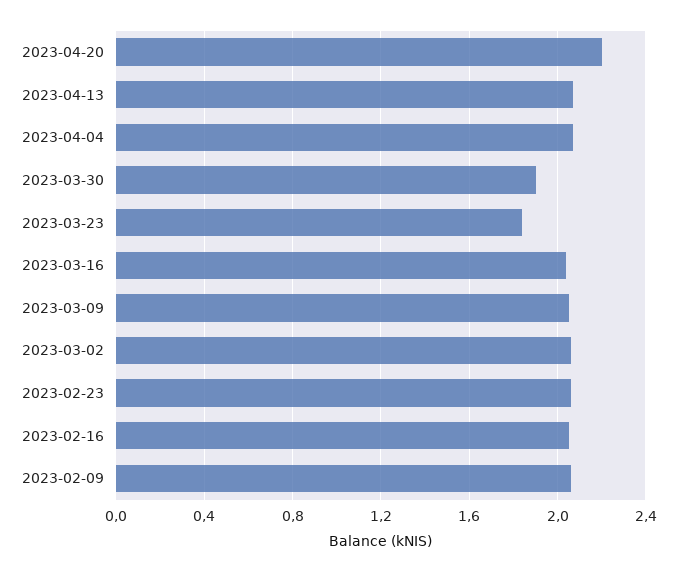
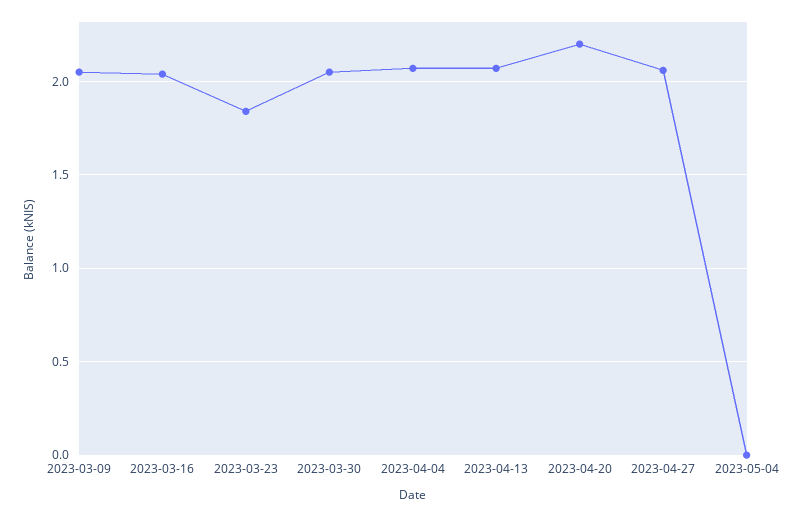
2023-03-30: 1.9 -> 2.05
2023-03-02: 2.05 -> none
2023-02-23: 2.05 -> none
2023-02-16: 2.05 -> none
2023-02-09: 2.05 -> none
2023-04-27: none -> 2.05
2023-05-04: none -> 0

